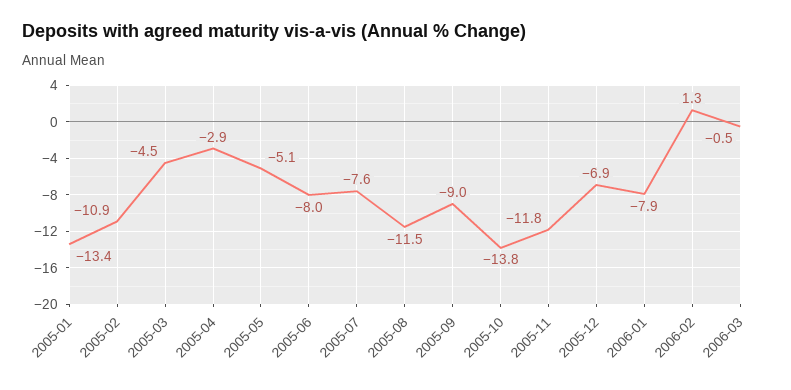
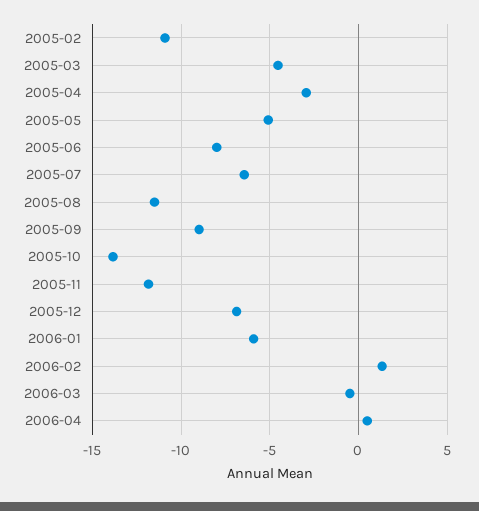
2005-01: -13.4 -> none
2005-07: -7.6 -> -6.5
2006-01: -7.9 -> -6
2006-04: none -> 0.5

